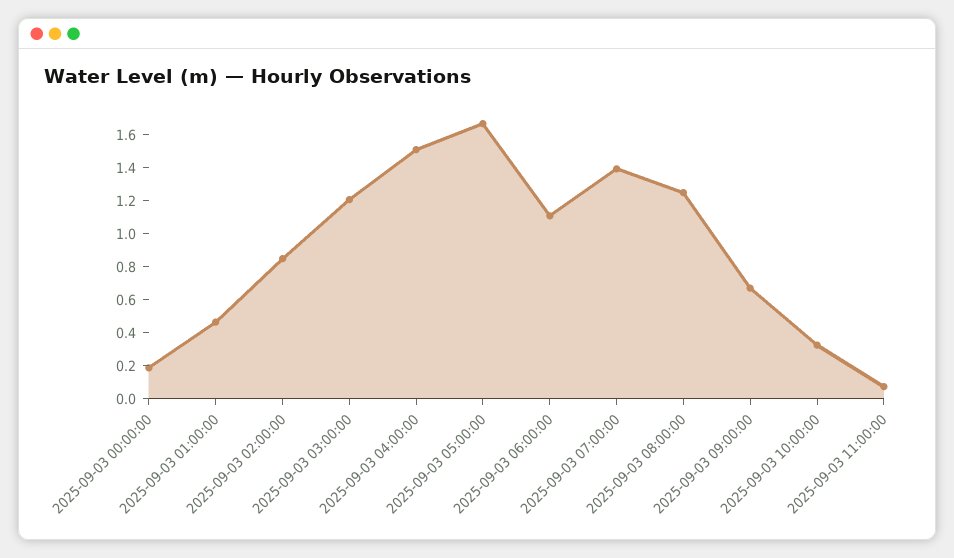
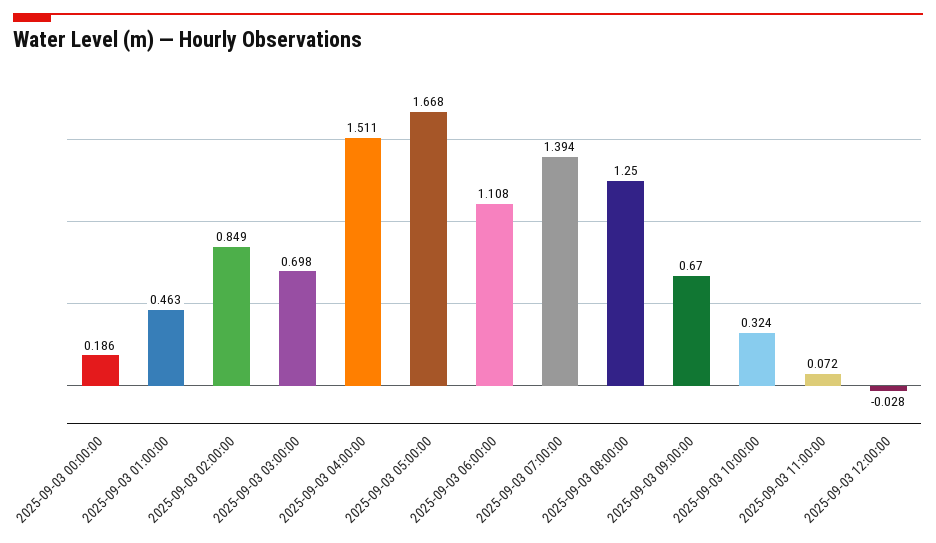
2025-09-03 03:00:00: 1.2 -> 0.698
2025-09-03 12:00:00: none -> -0.028

